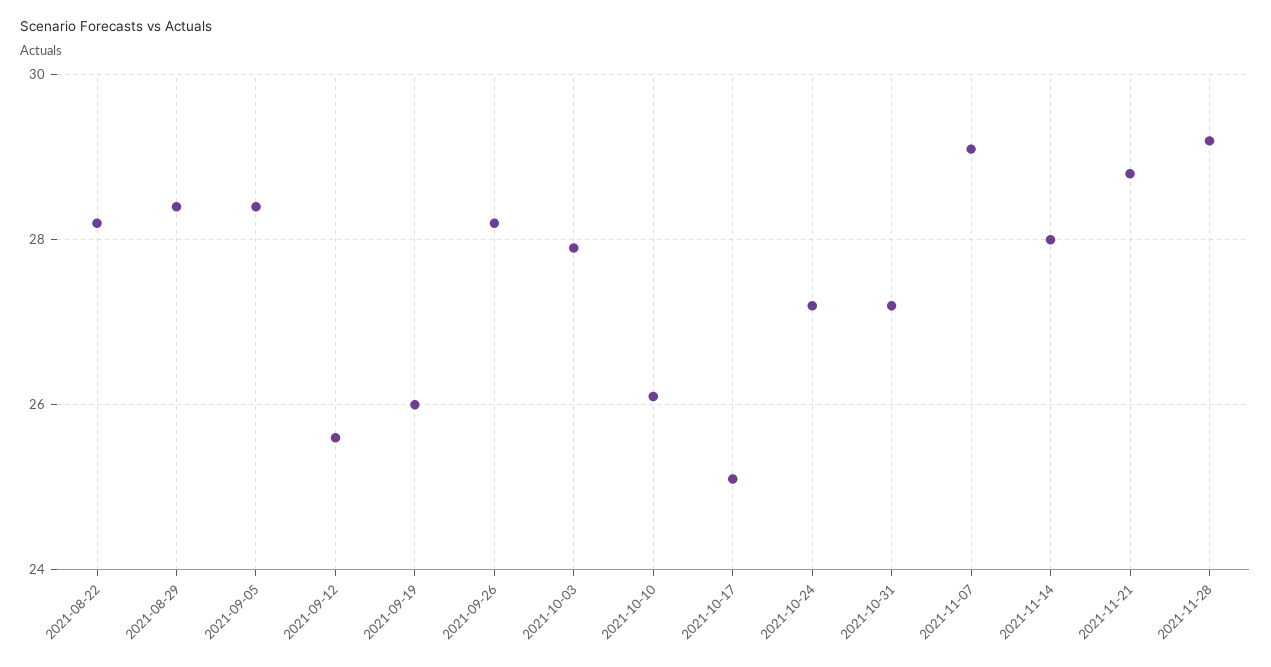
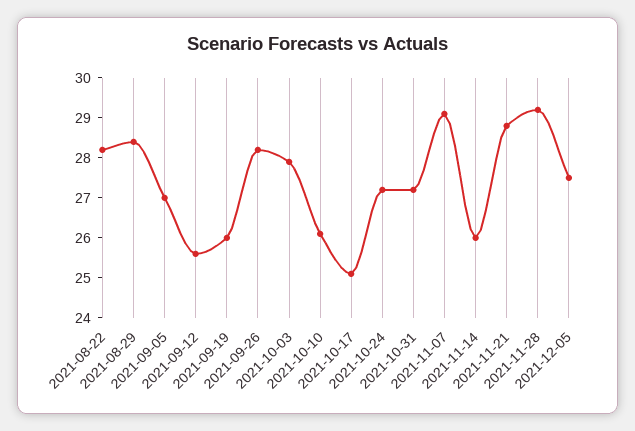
2021-09-05: 28.5 -> 27
2021-11-14: 28 -> 26
2021-12-05: none -> 27.5

